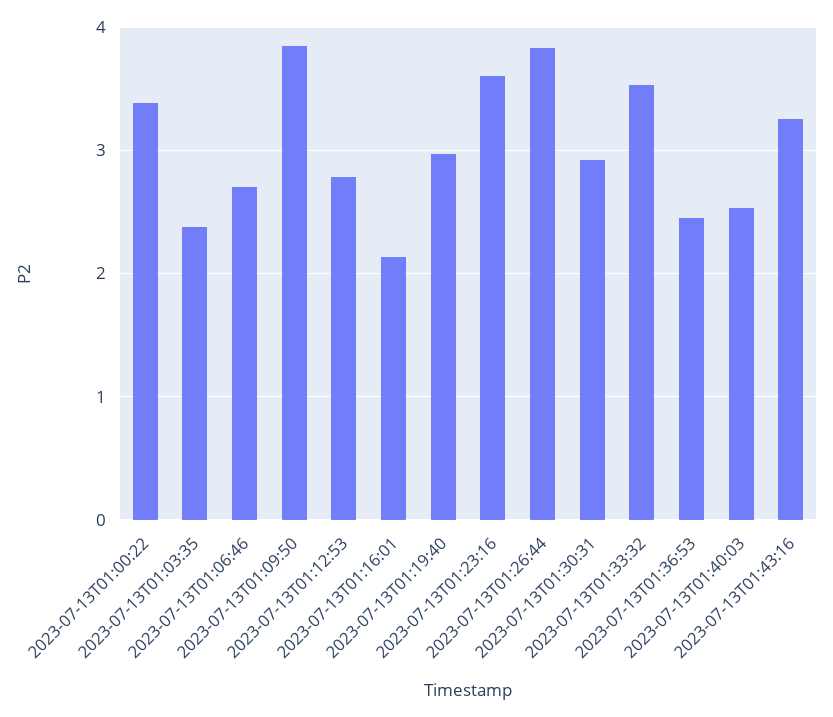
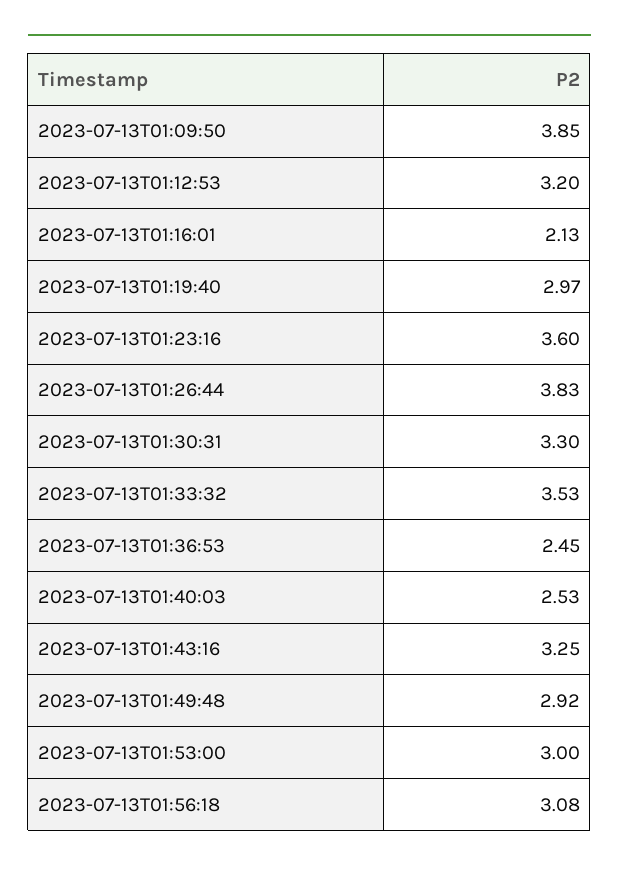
2023-07-13T01:00:22: 3.4 -> none
2023-07-13T01:03:35: 2.4 -> none
2023-07-13T01:06:46: 2.7 -> none
2023-07-13T01:12:53: 2.8 -> 3.2
2023-07-13T01:30:31: 2.9 -> 3.3
2023-07-13T01:49:48: none -> 2.92
2023-07-13T01:53:00: none -> 3
2023-07-13T01:56:18: none -> 3.08

